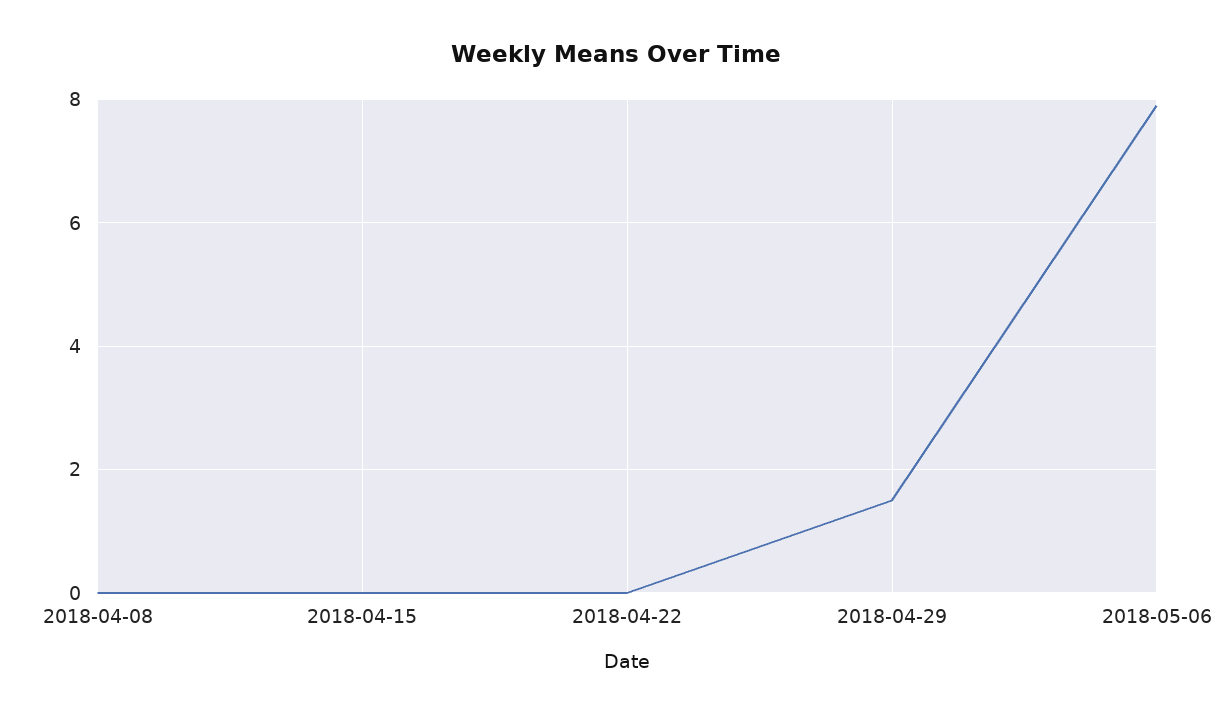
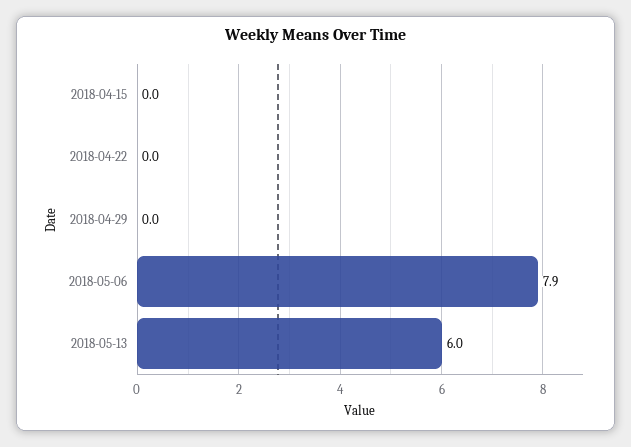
2018-04-08: 0 -> none
2018-04-29: 1.5 -> 0
2018-05-13: none -> 6

